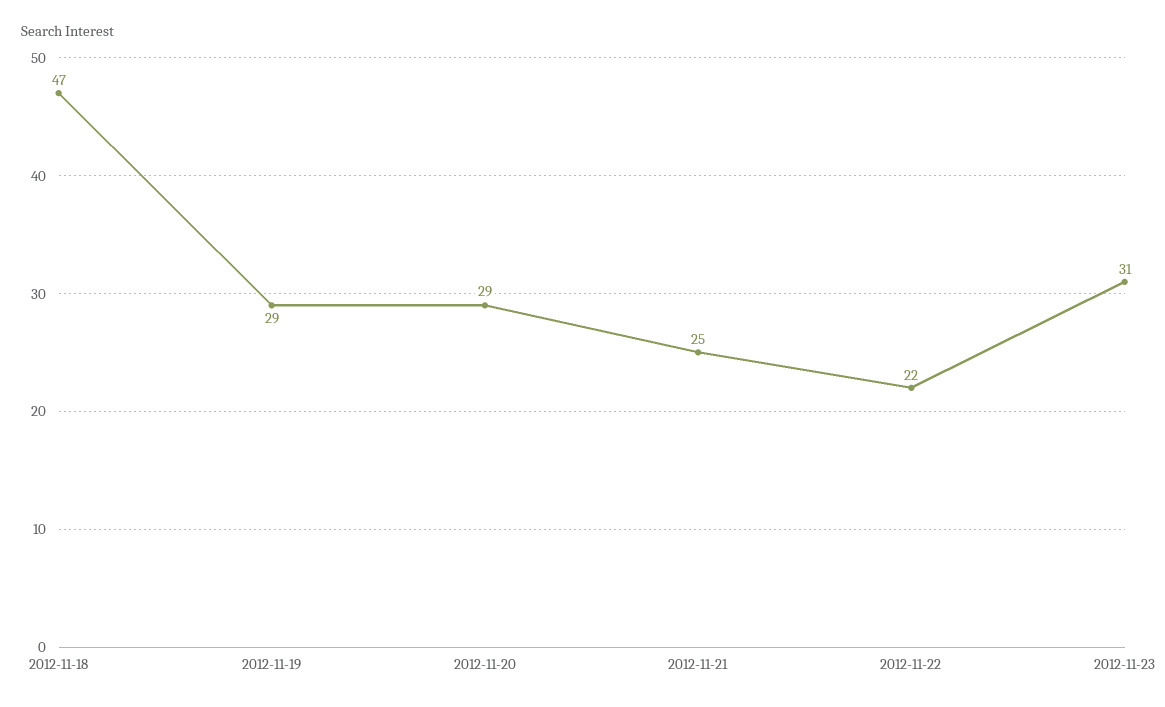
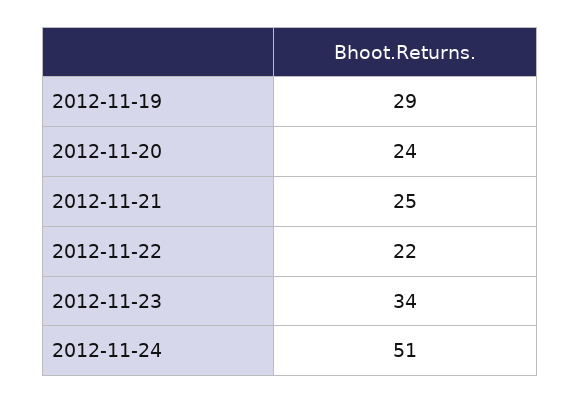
2012-11-18: 47 -> none
2012-11-20: 29 -> 24
2012-11-23: 31 -> 34
2012-11-24: none -> 51

